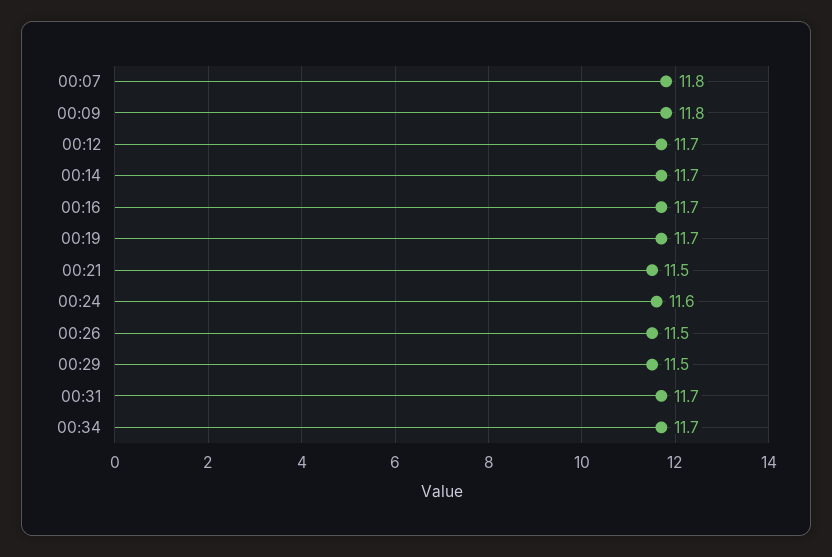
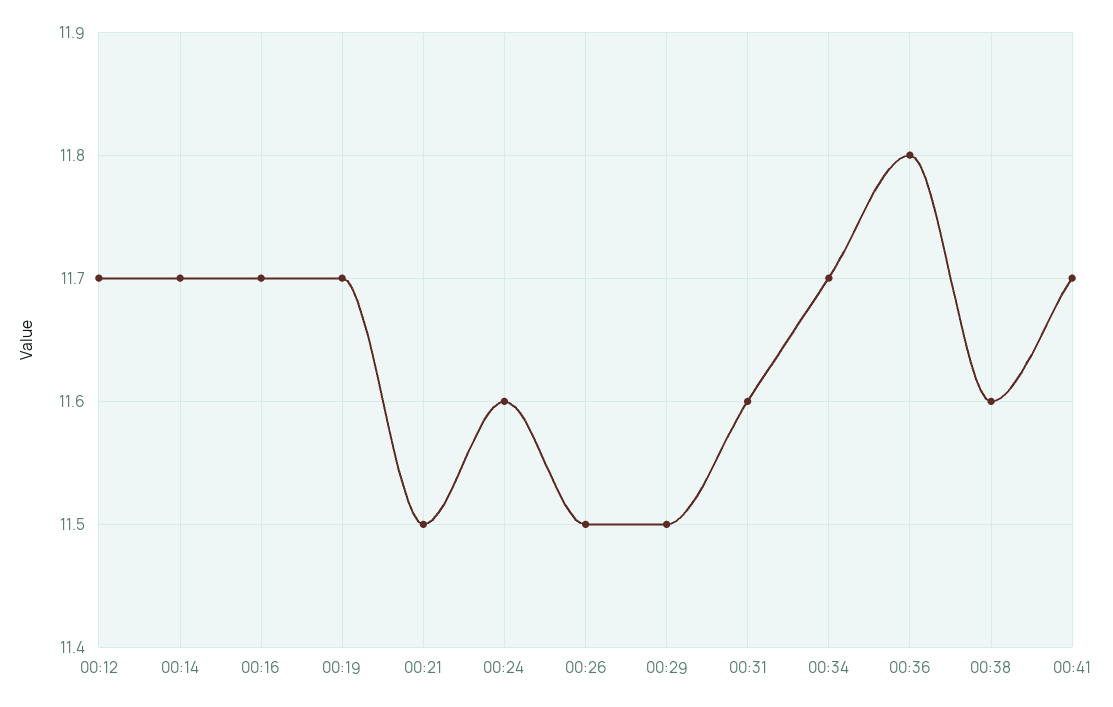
00:07: 11.8 -> none
00:09: 11.8 -> none
00:31: 11.7 -> 11.6
00:36: none -> 11.8
00:38: none -> 11.6
00:41: none -> 11.7

